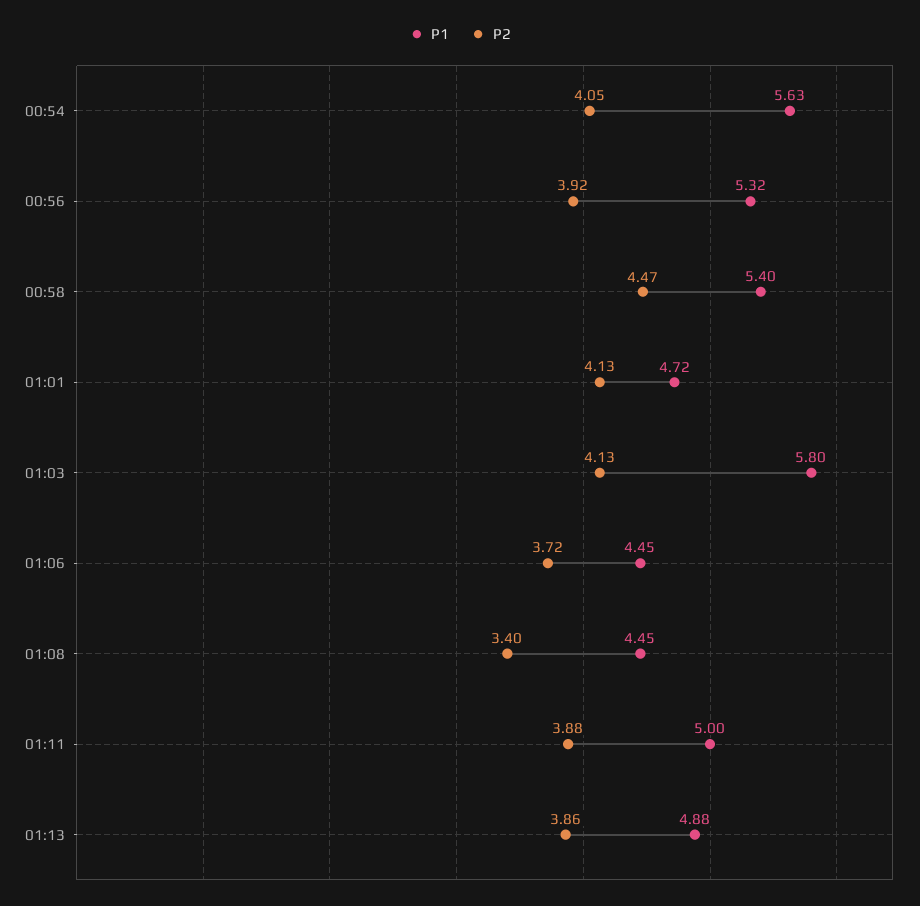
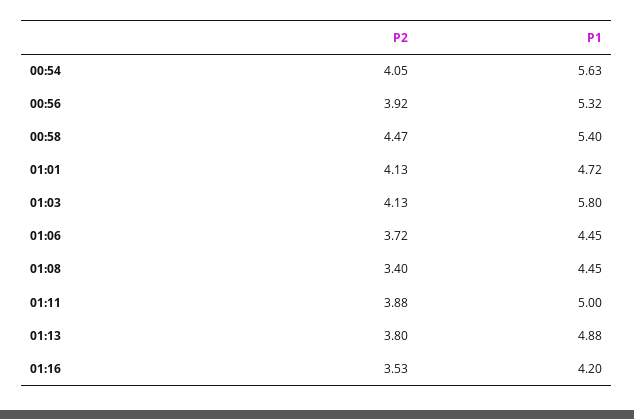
P2, 01:13: 3.86 -> 3.8
P2, 01:16: none -> 3.53
P1, 01:16: none -> 4.2

